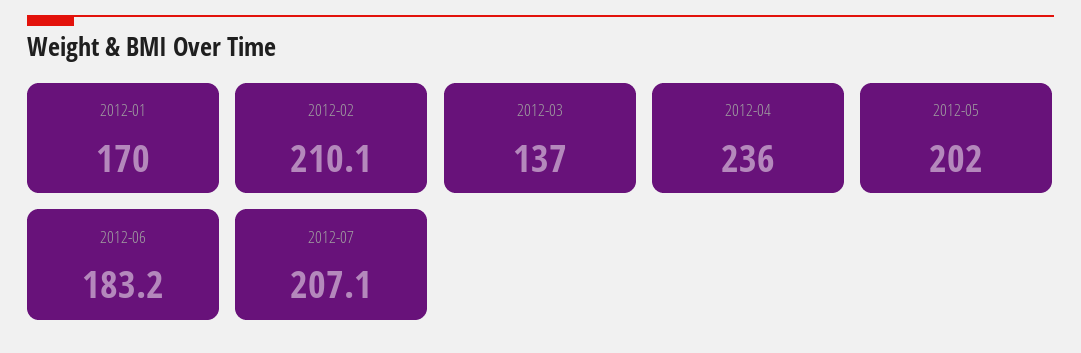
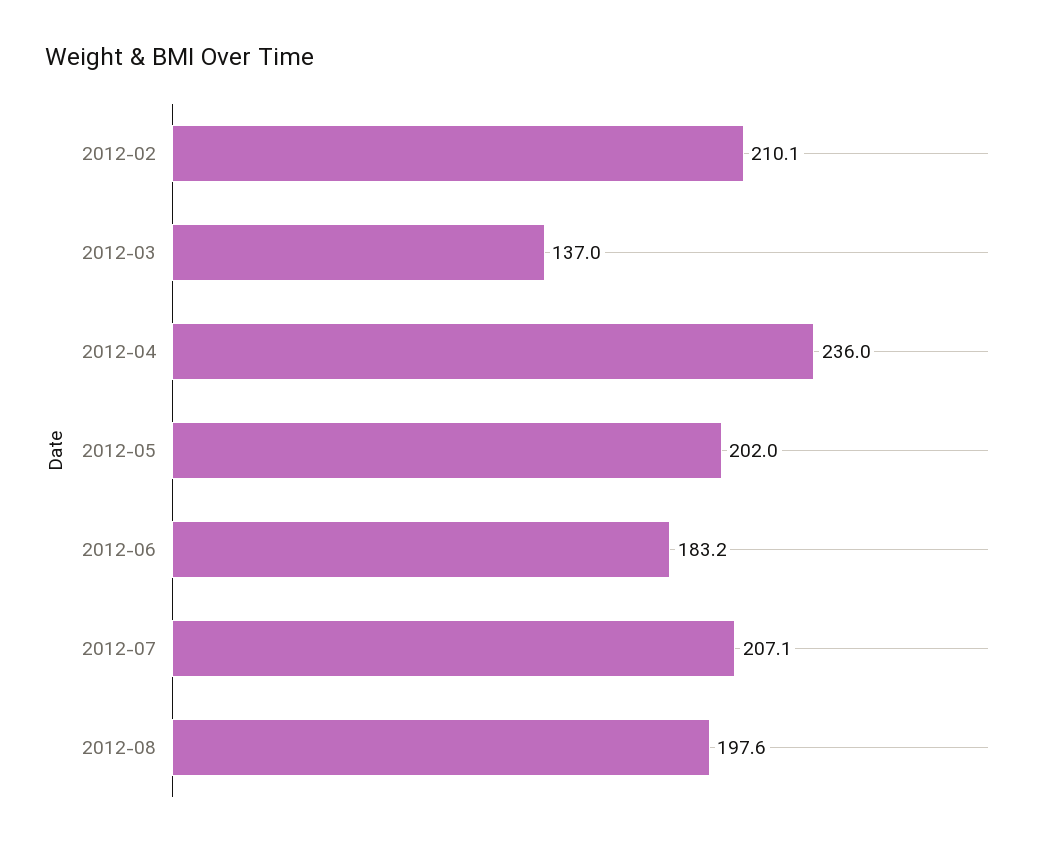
2012-01: 170 -> none
2012-08: none -> 197.6

